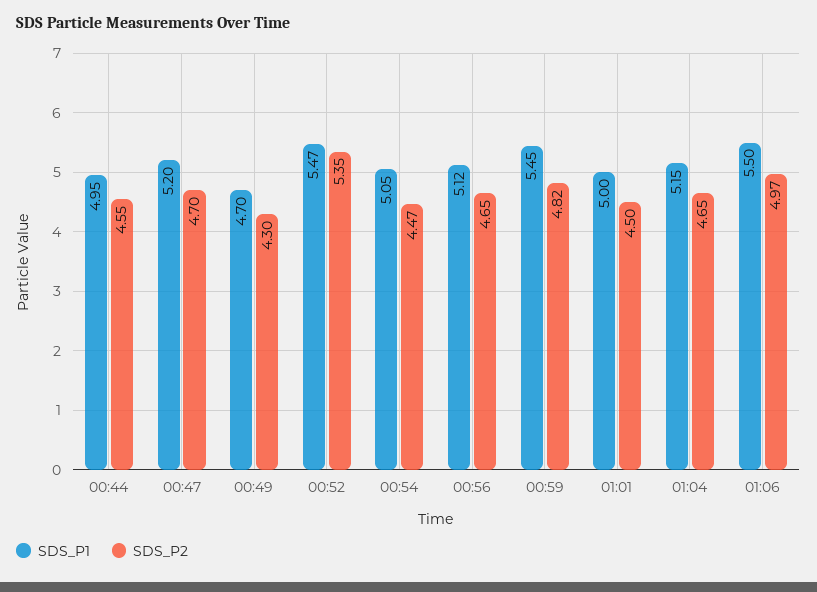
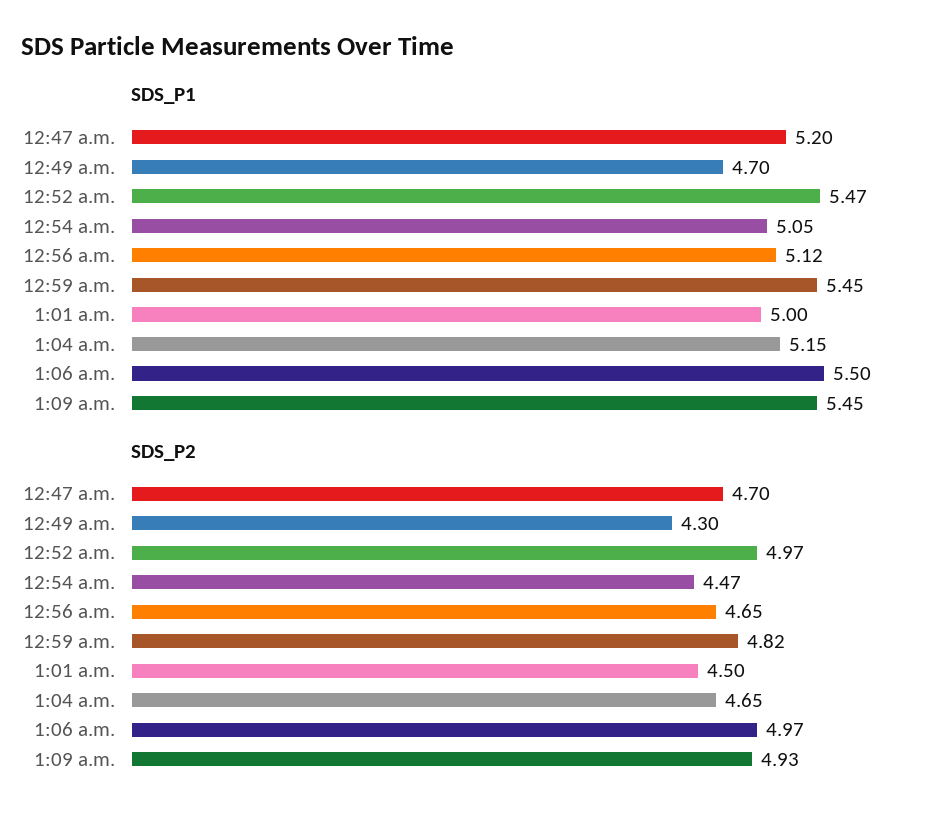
SDS_P1, 00:44: 4.95 -> none
SDS_P2, 00:44: 4.55 -> none
SDS_P2, 00:52: 5.35 -> 4.97
SDS_P1, 1:09 a.m.: none -> 5.45
SDS_P2, 1:09 a.m.: none -> 4.93

